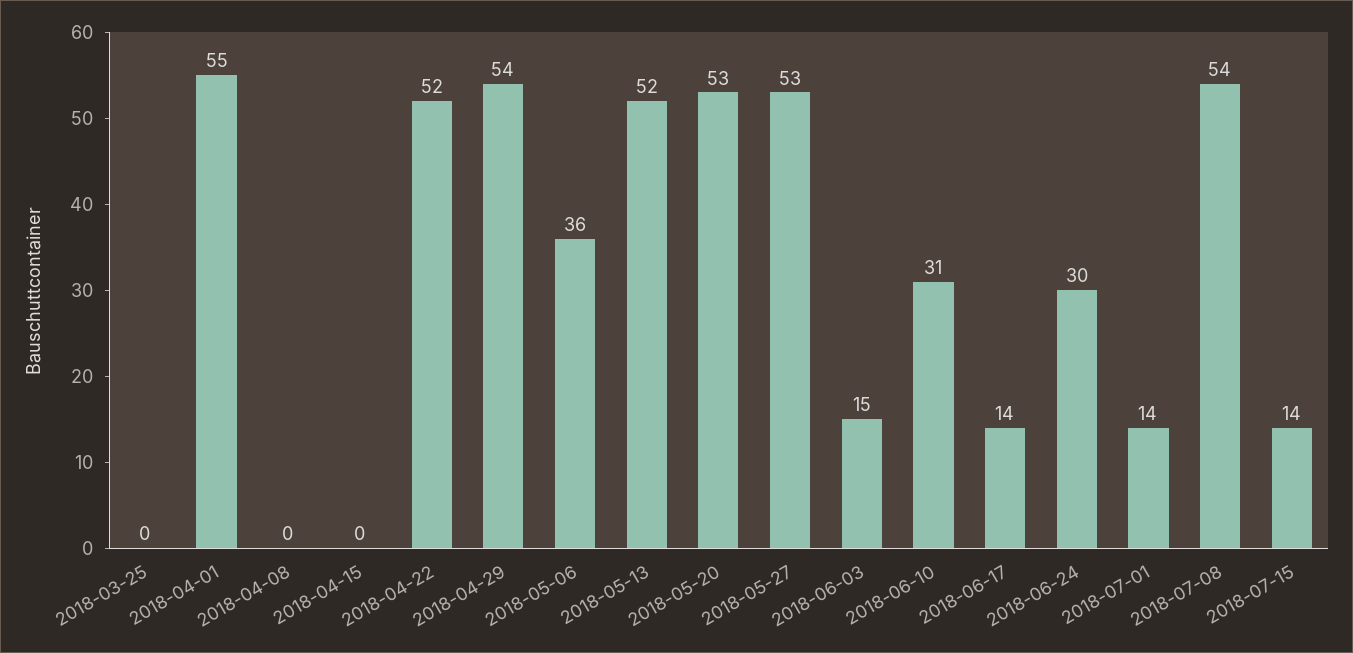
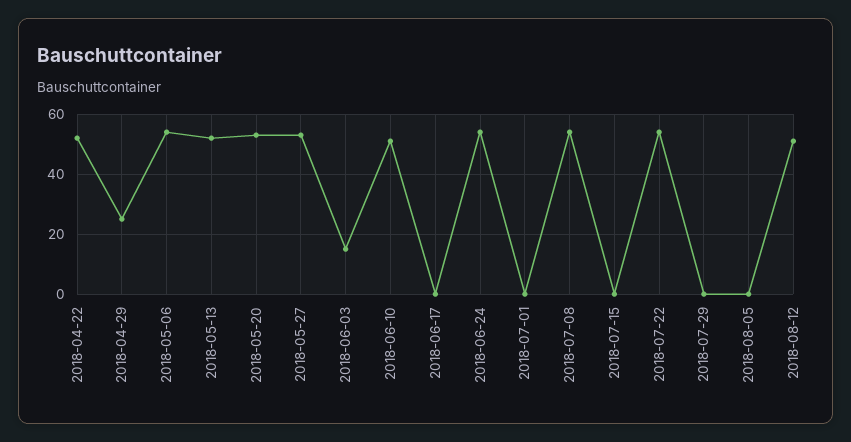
2018-03-25: 0 -> none
2018-04-01: 55 -> none
2018-04-08: 0 -> none
2018-04-15: 0 -> none
2018-04-29: 54 -> 25
2018-05-06: 36 -> 55
2018-06-10: 31 -> 50
2018-06-17: 14 -> 0
2018-06-24: 30 -> 55
2018-07-01: 14 -> 0
2018-07-15: 14 -> 0
2018-07-22: none -> 55
2018-07-29: none -> 0
2018-08-05: none -> 0
2018-08-12: none -> 50

